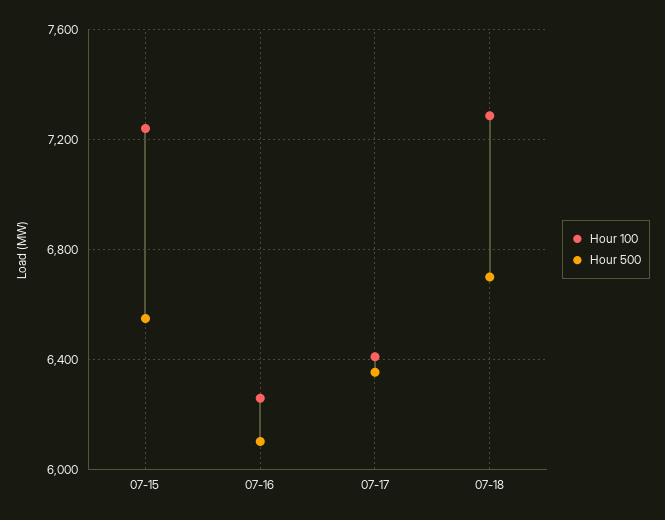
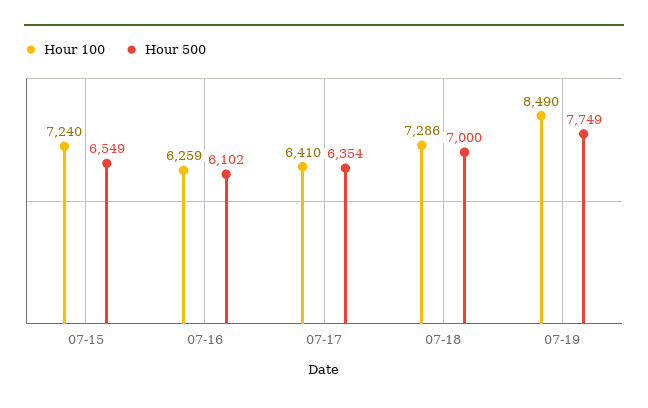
Hour 500, 07-18: 6700 -> 7000
Hour 100, 07-19: none -> 8490
Hour 500, 07-19: none -> 7749

